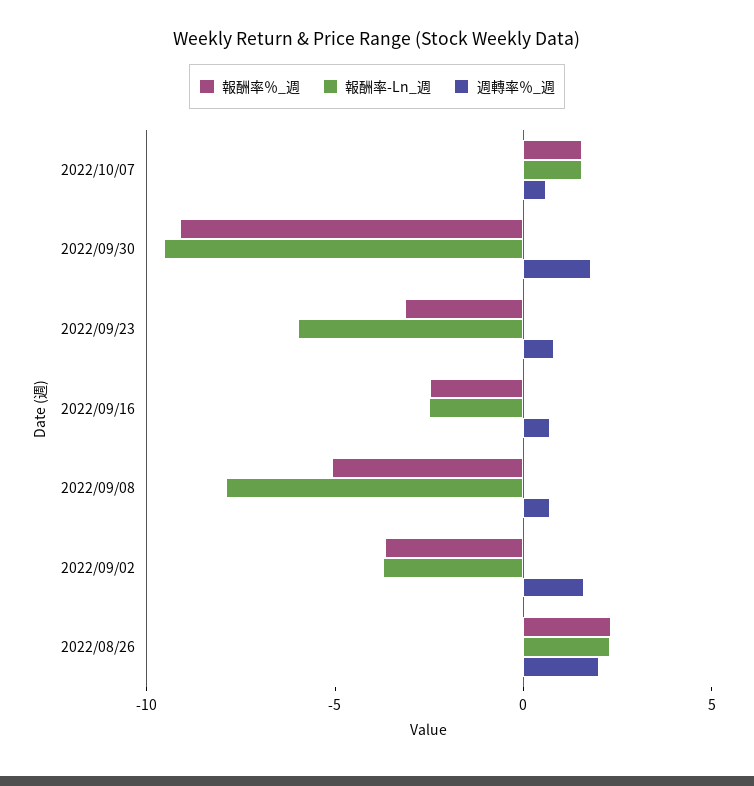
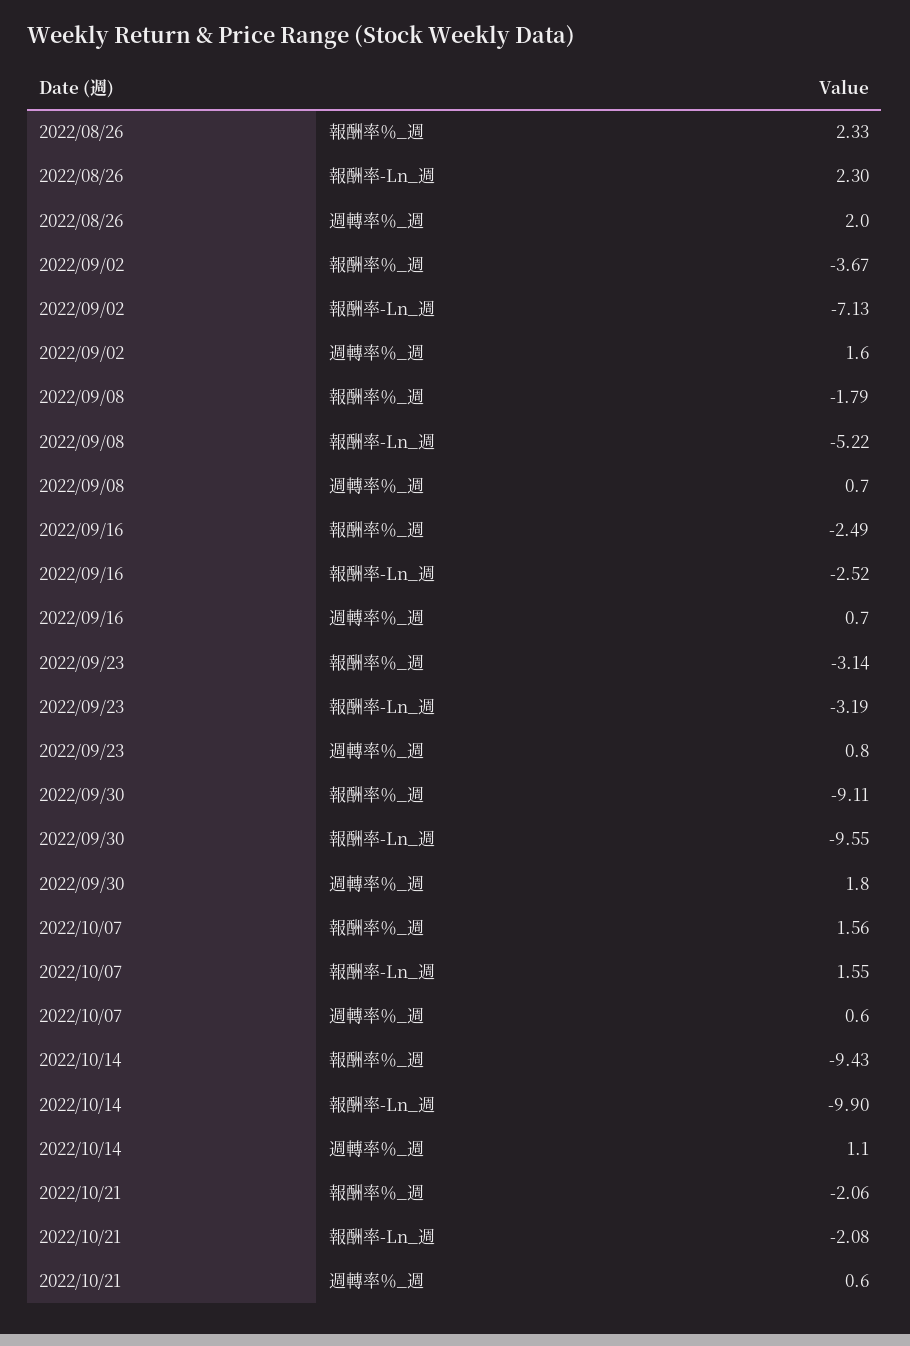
報酬率-Ln_週, 2022/09/23: -6 -> -3.19
報酬率％_週, 2022/09/08: -5 -> -1.79
報酬率-Ln_週, 2022/09/08: -8 -> -5.22
報酬率-Ln_週, 2022/09/02: -4 -> -7.13
報酬率％_週, 2022/10/14: none -> -9.43
報酬率-Ln_週, 2022/10/14: none -> -9.9
週轉率％_週, 2022/10/14: none -> 1.1
報酬率％_週, 2022/10/21: none -> -2.06
報酬率-Ln_週, 2022/10/21: none -> -2.08
週轉率％_週, 2022/10/21: none -> 0.6

